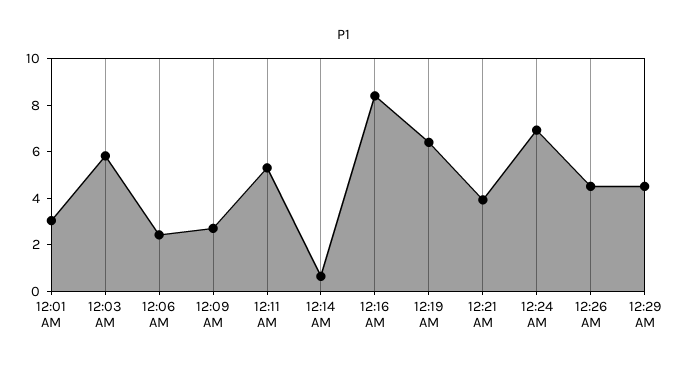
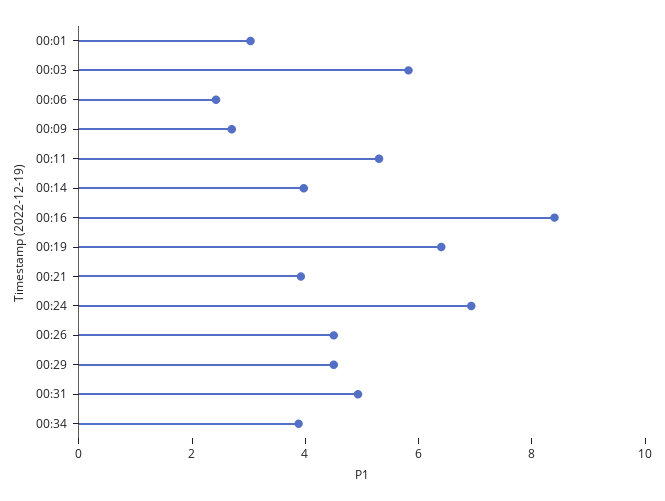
12:14 AM: 0.5 -> 4
00:31: none -> 5
00:34: none -> 4

